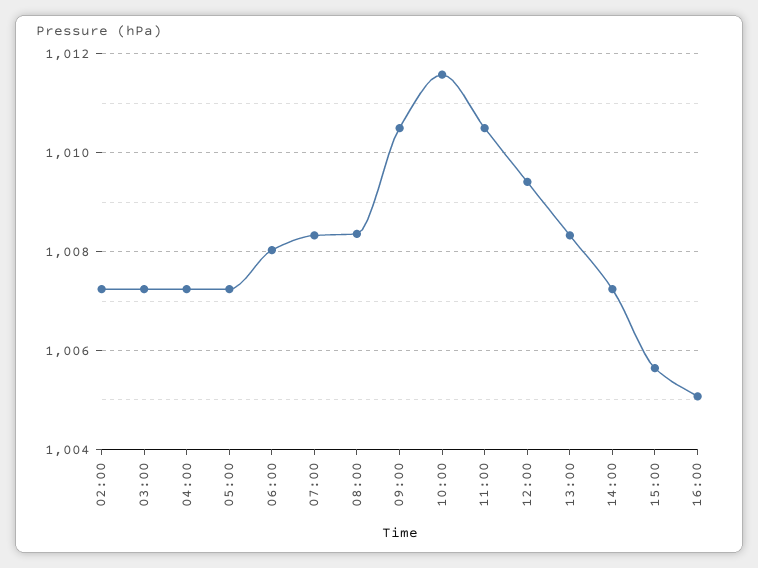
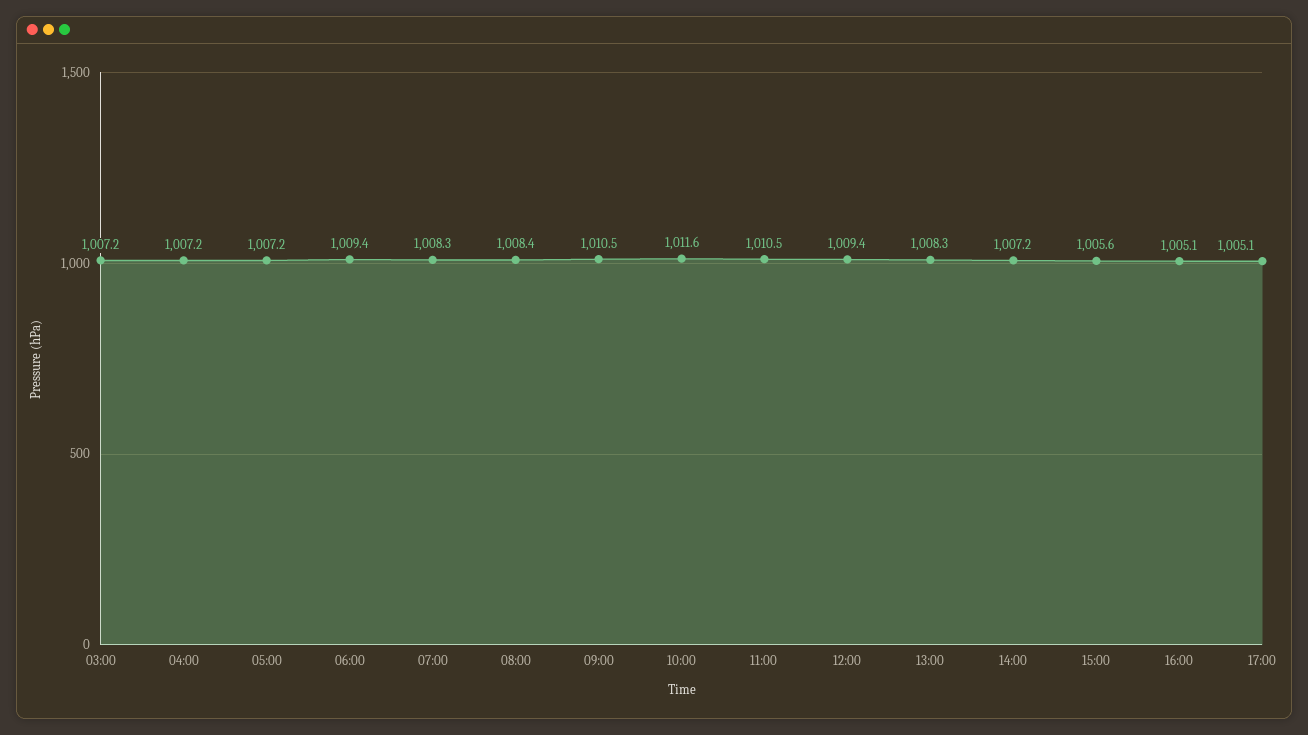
02:00: 1007.2 -> none
06:00: 1008 -> 1009.4
17:00: none -> 1005.1

